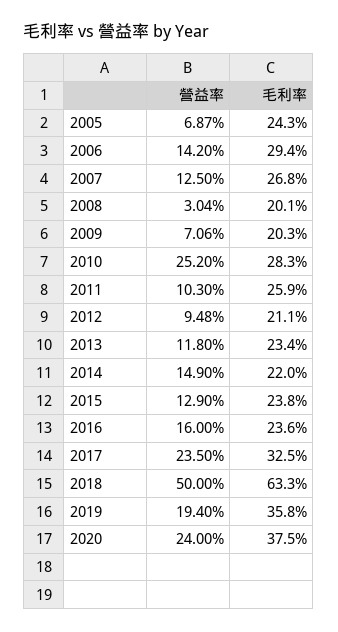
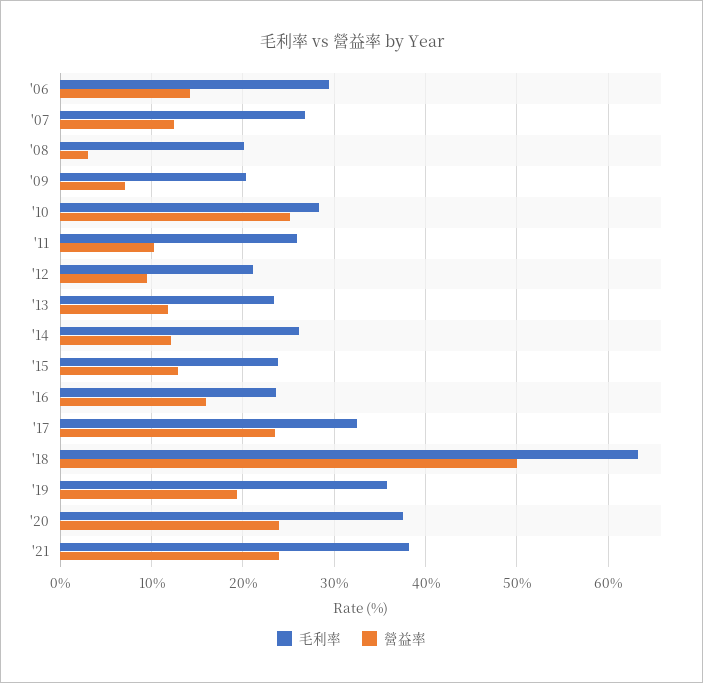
營益率, 2005: 6.87 -> none
毛利率, 2005: 24.3 -> none
營益率, 2014: 14.9 -> 12
毛利率, 2014: 22 -> 26
毛利率, '21: none -> 38
營益率, '21: none -> 24

